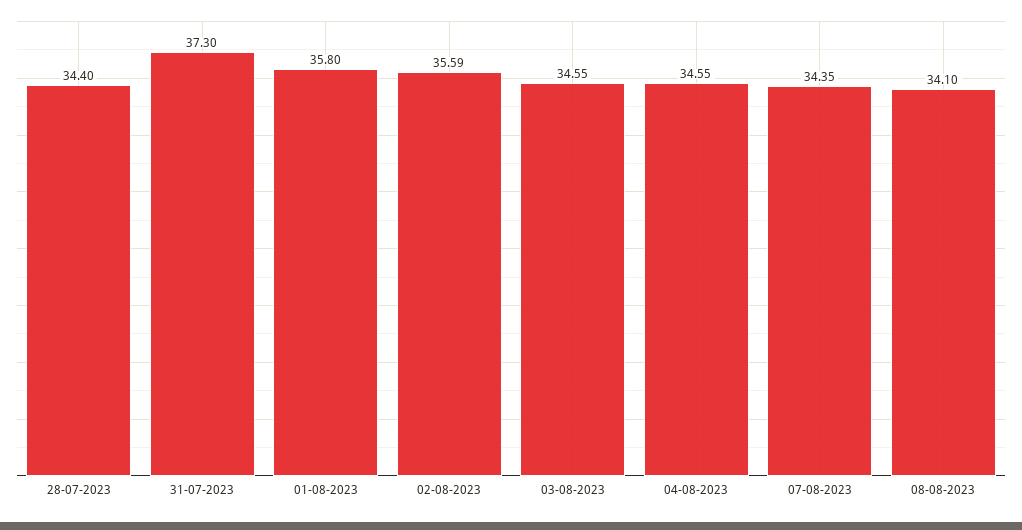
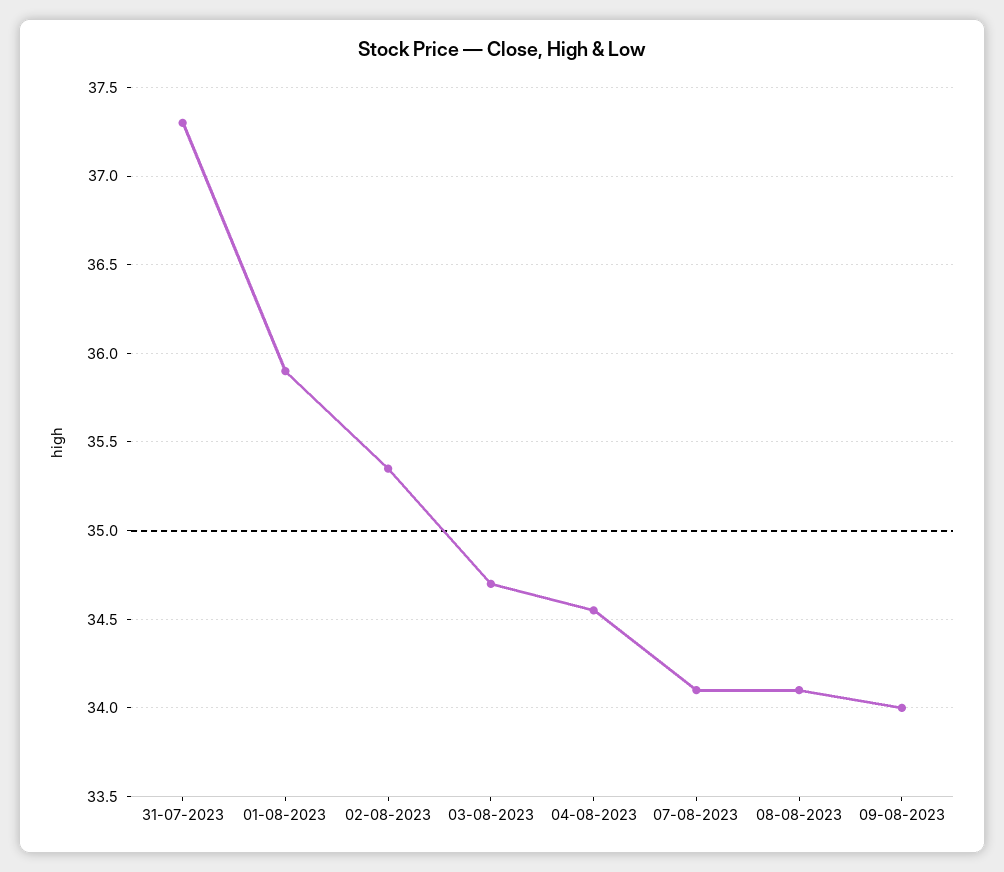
28-07-2023: 34.4 -> none
01-08-2023: 35.8 -> 35.9
02-08-2023: 35.59 -> 35.35
03-08-2023: 34.55 -> 34.7
07-08-2023: 34.35 -> 34.1
09-08-2023: none -> 34

